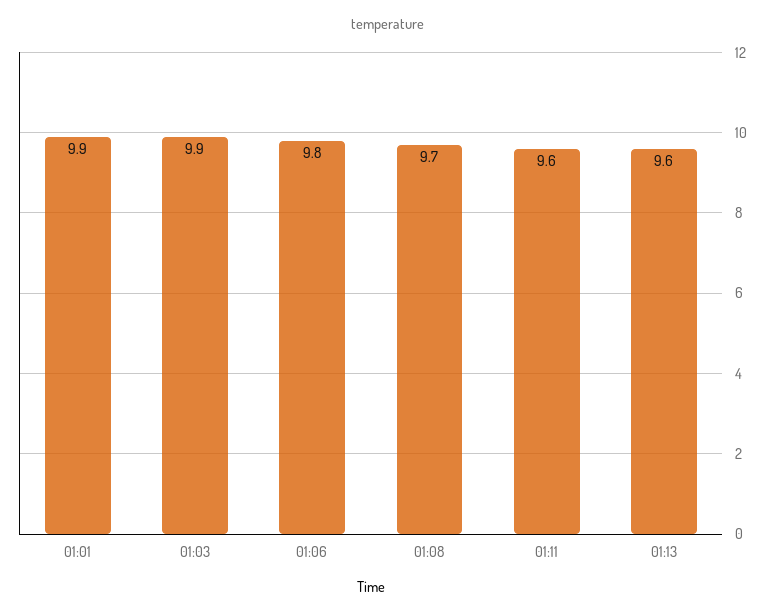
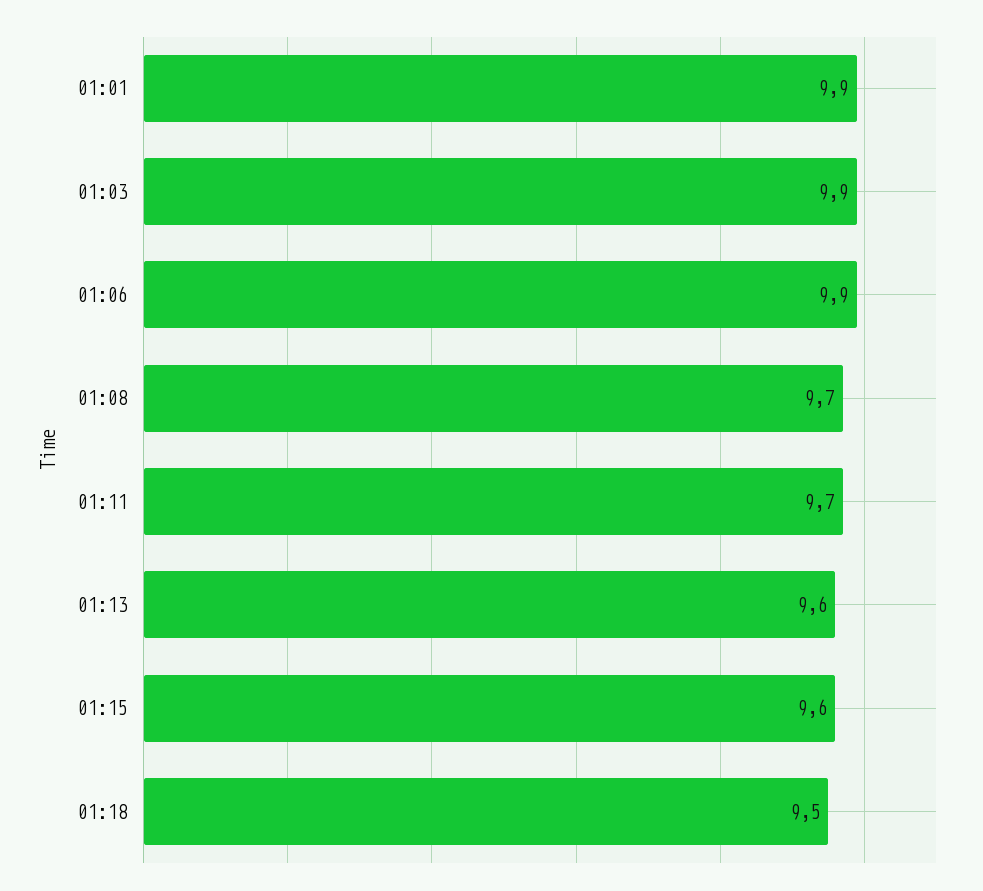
01:06: 9.8 -> 9.9
01:11: 9.6 -> 9.7
01:15: none -> 9.6
01:18: none -> 9.5

